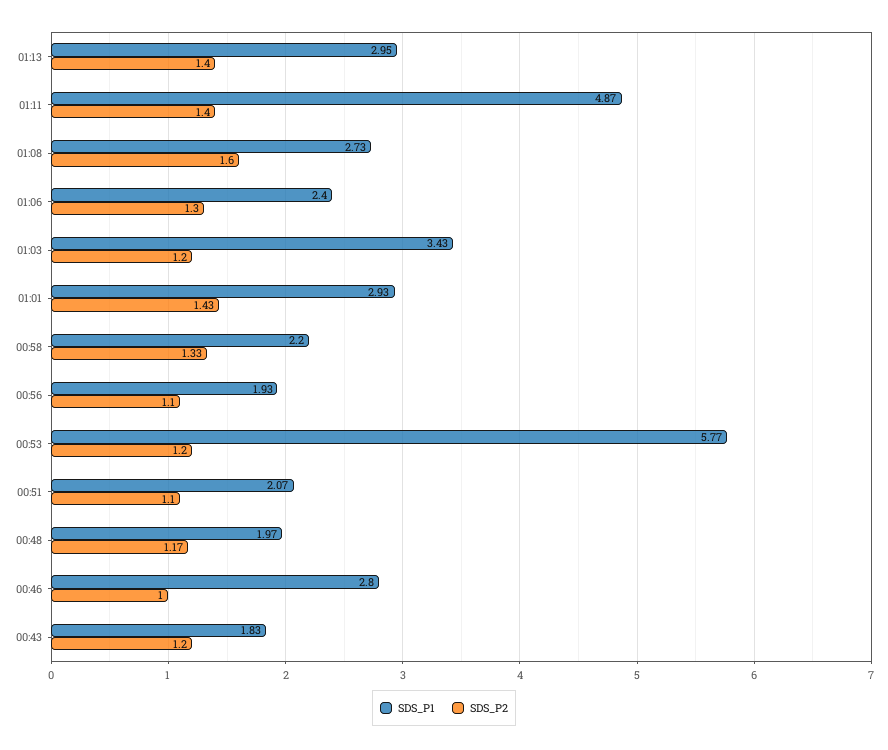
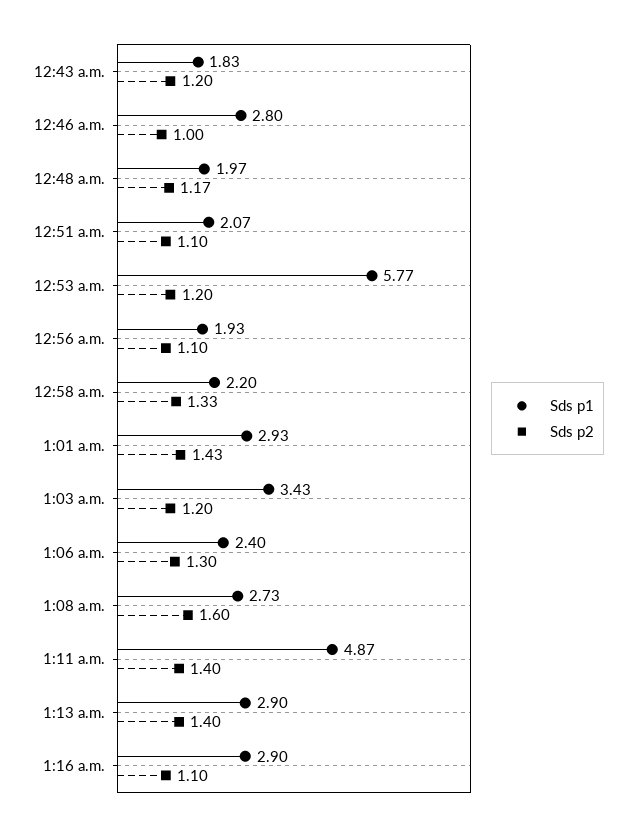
SDS_P1, 01:13: 2.95 -> 2.9
SDS_P1, 1:16 a.m.: none -> 2.9
SDS_P2, 1:16 a.m.: none -> 1.1

